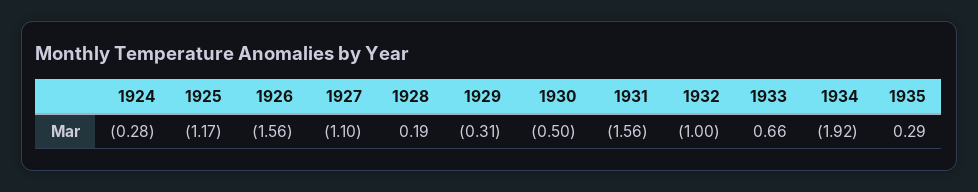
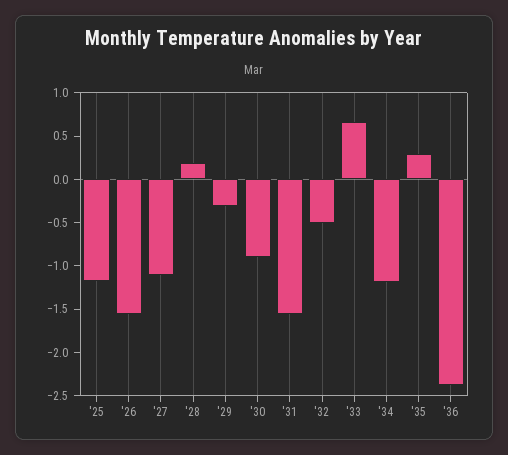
1924: -0.28 -> none
1930: -0.5 -> -0.9
1932: -1 -> -0.5
1934: -1.92 -> -1.2
'36: none -> -2.4

